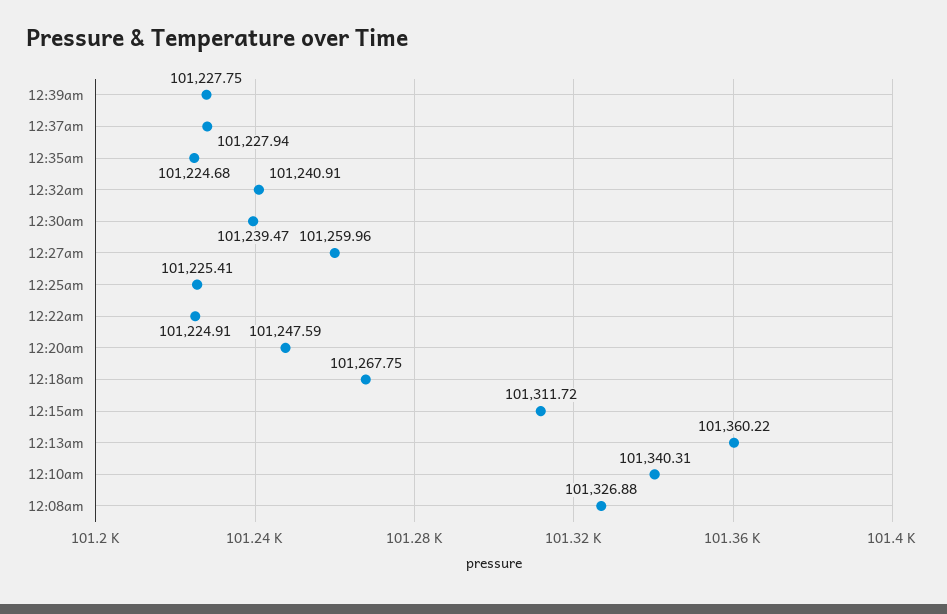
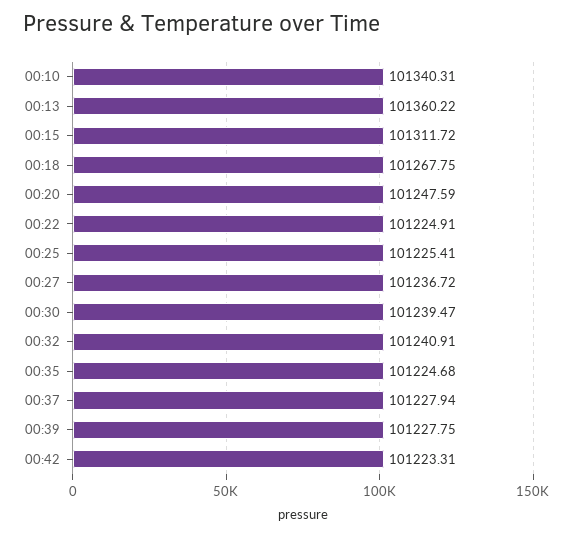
12:27am: 101259.96 -> 101236.72
12:08am: 101326.88 -> none
00:42: none -> 101223.31

